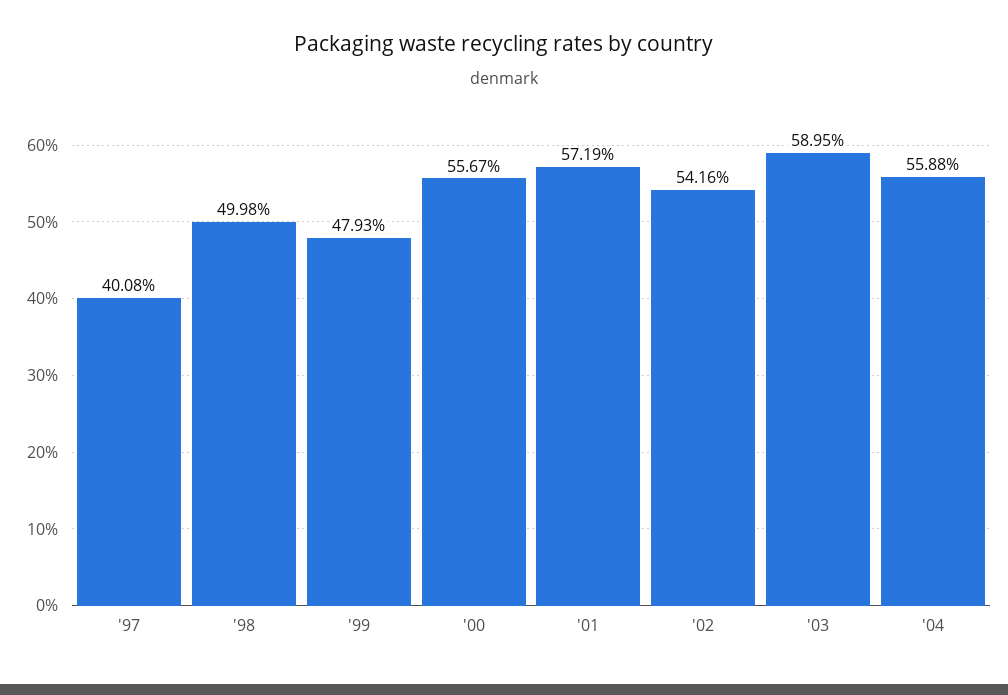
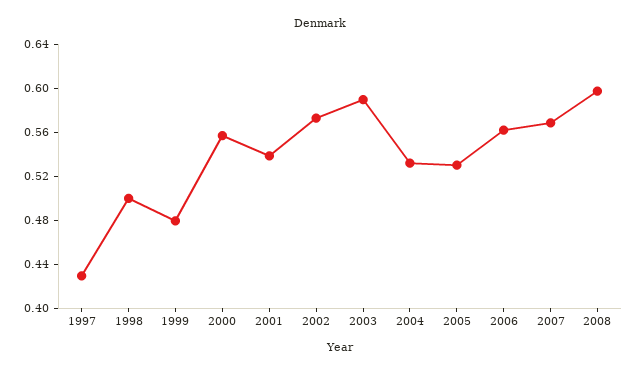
'97: 0.4008 -> 0.43
'01: 0.5719 -> 0.54
'02: 0.5416 -> 0.57
'04: 0.5588 -> 0.53
2005: none -> 0.53
2006: none -> 0.56
2007: none -> 0.57
2008: none -> 0.6

